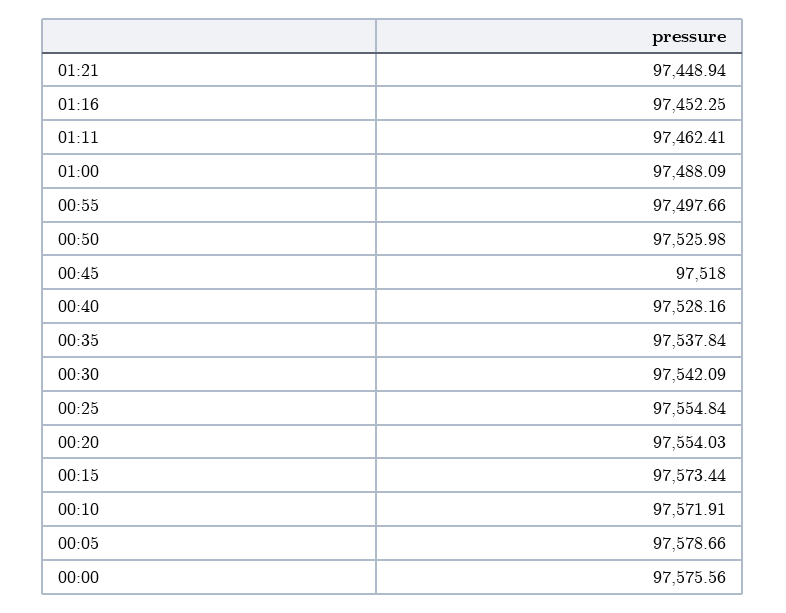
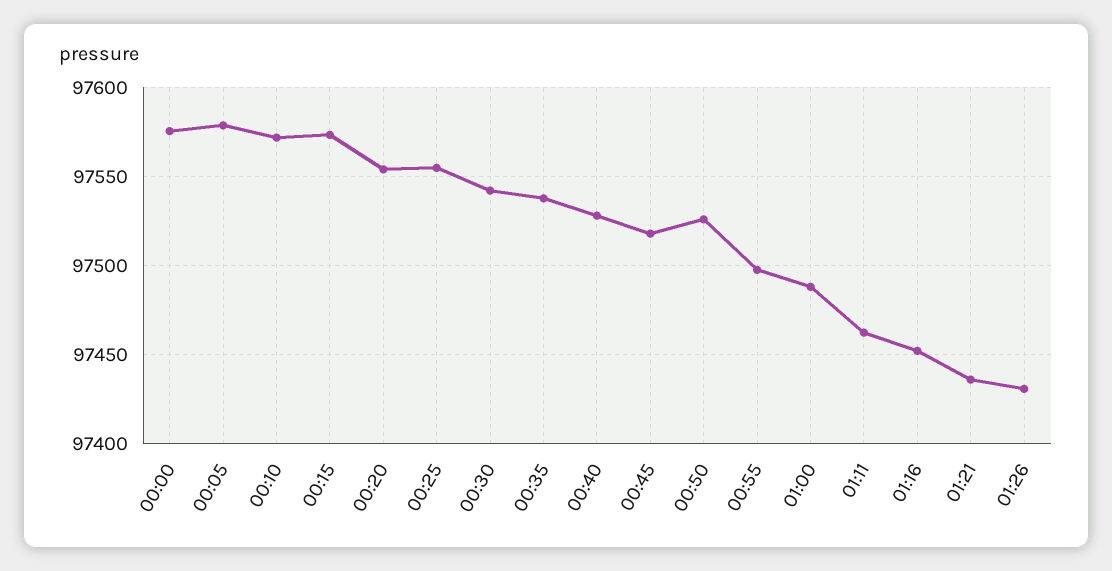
01:21: 97448.94 -> 97435
01:26: none -> 97430

